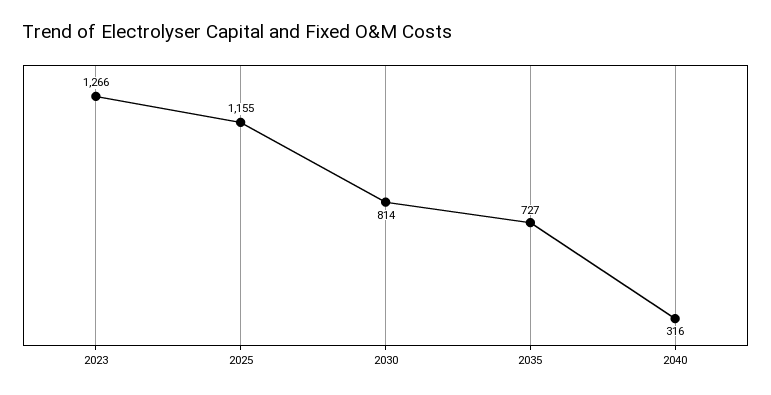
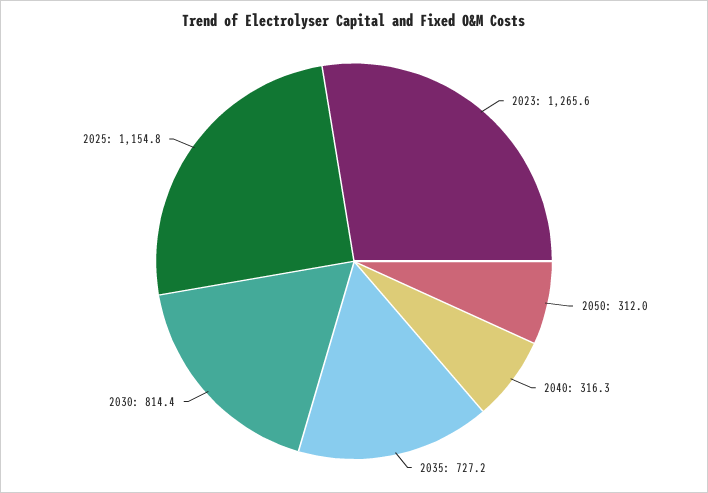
2050: none -> 312

